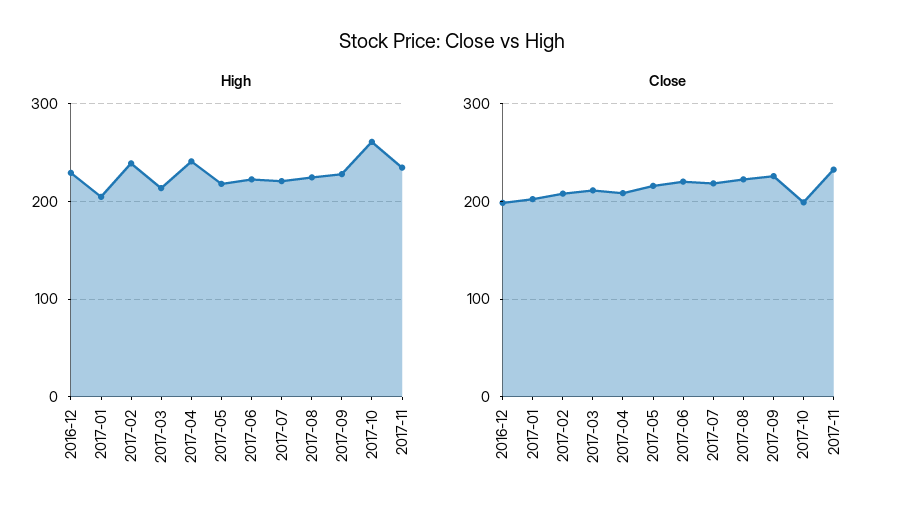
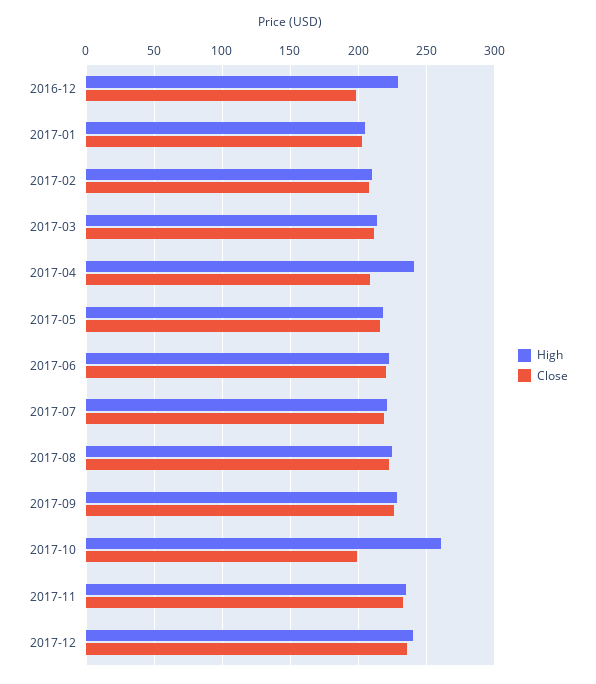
High, 2017-02: 240 -> 210
High, 2017-12: none -> 240
Close, 2017-12: none -> 235

